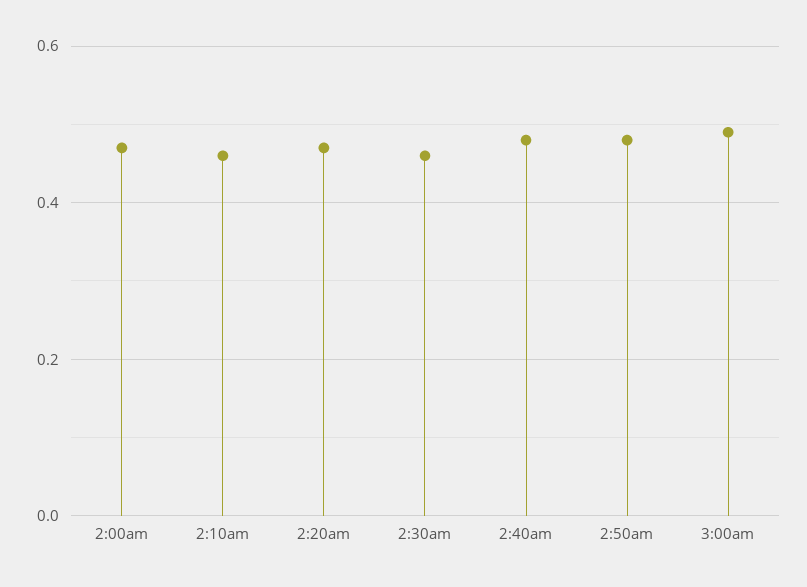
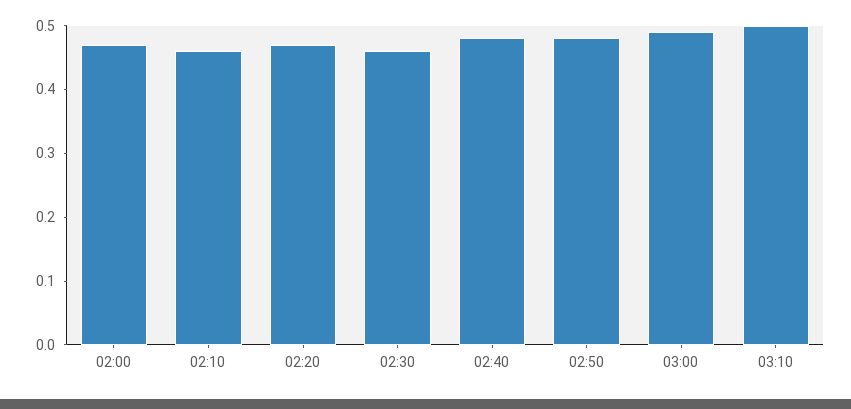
03:10: none -> 0.5

